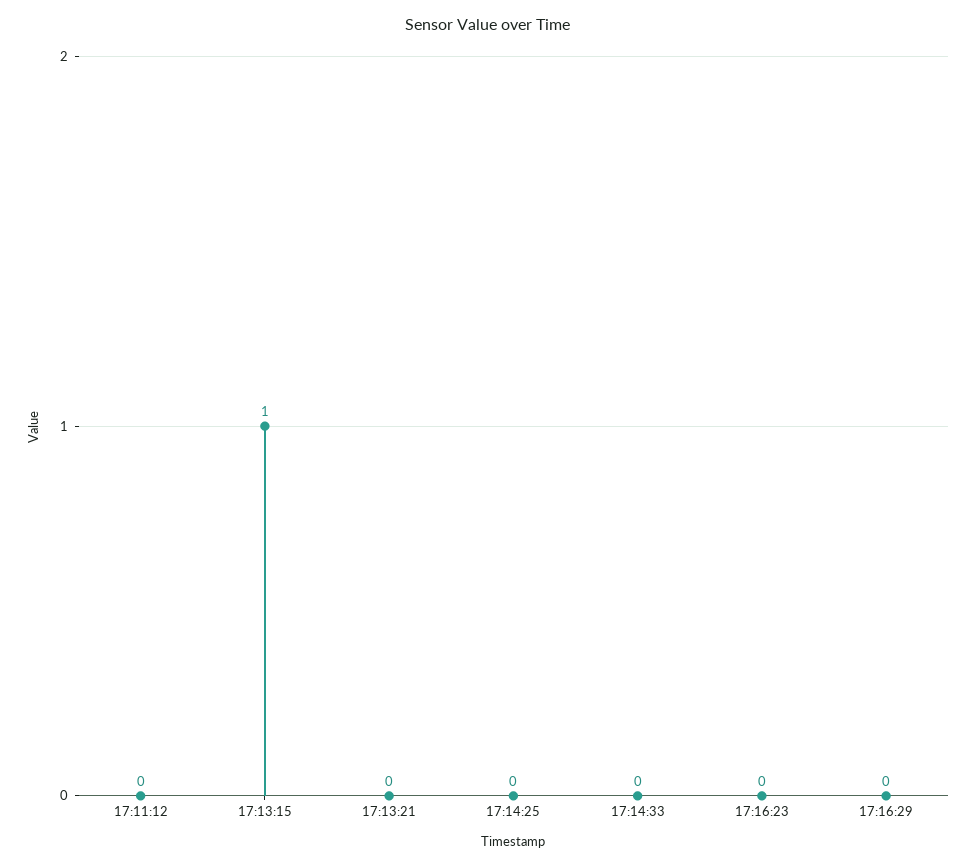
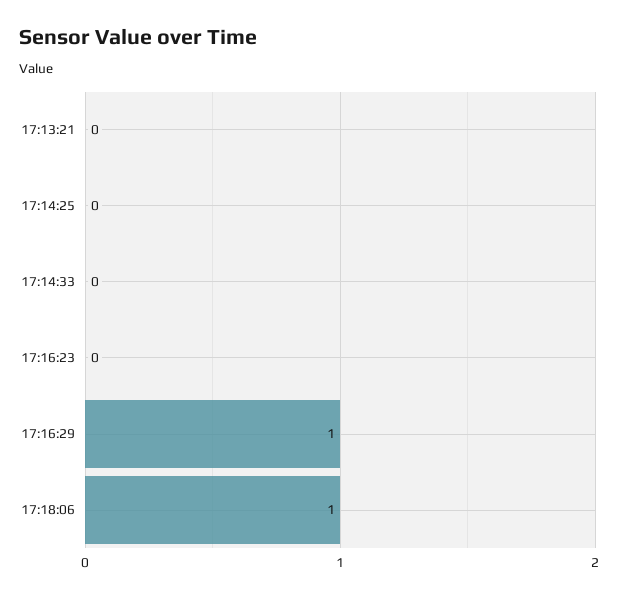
17:11:12: 0 -> none
17:13:15: 1 -> none
17:16:29: 0 -> 1
17:18:06: none -> 1

